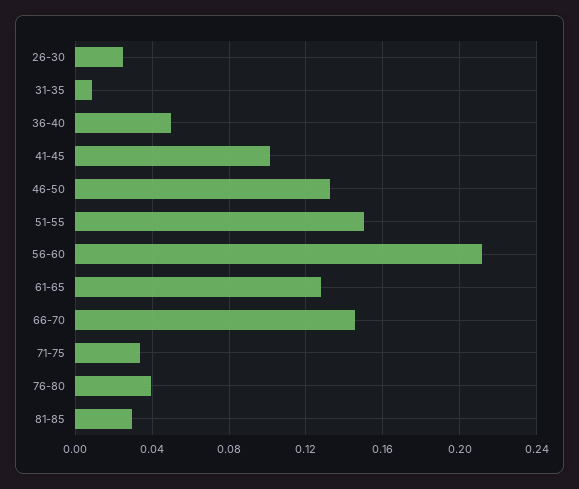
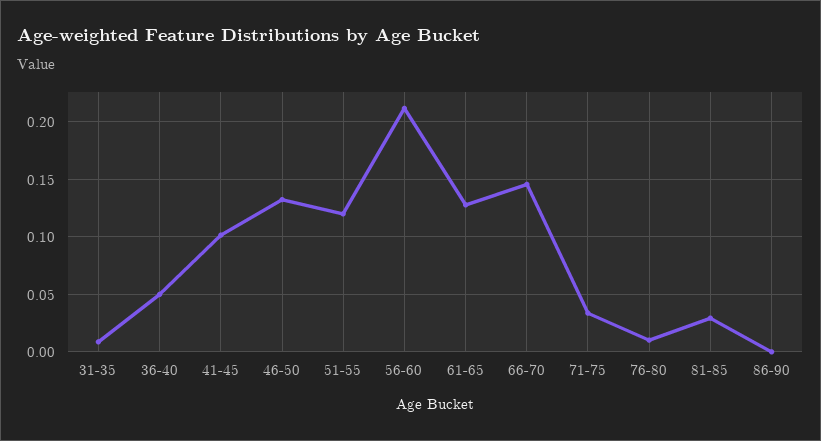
26-30: 0.025 -> none
51-55: 0.15 -> 0.12
76-80: 0.04 -> 0.01
86-90: none -> 0

